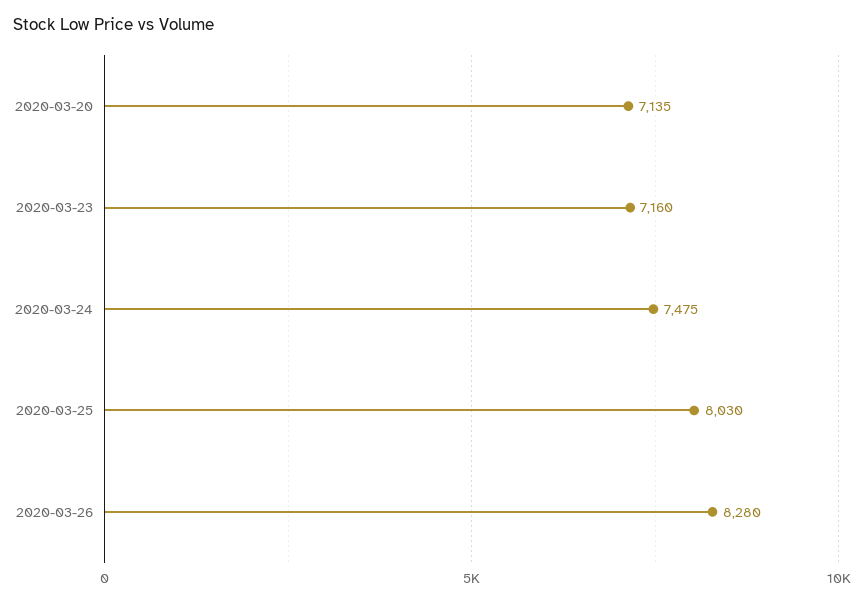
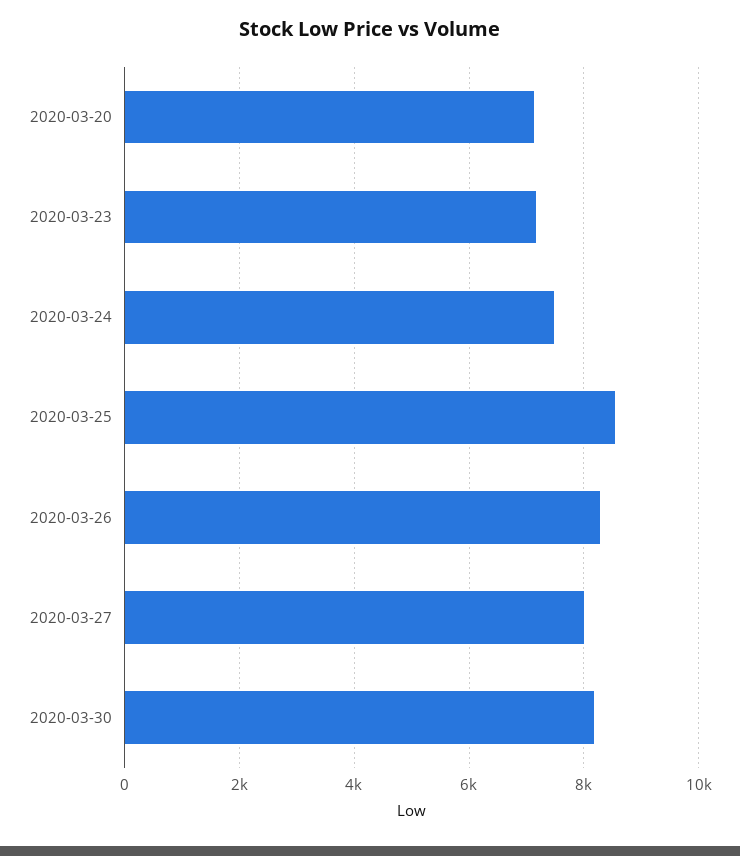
2020-03-25: 8030 -> 8600
2020-03-27: none -> 8000
2020-03-30: none -> 8200

